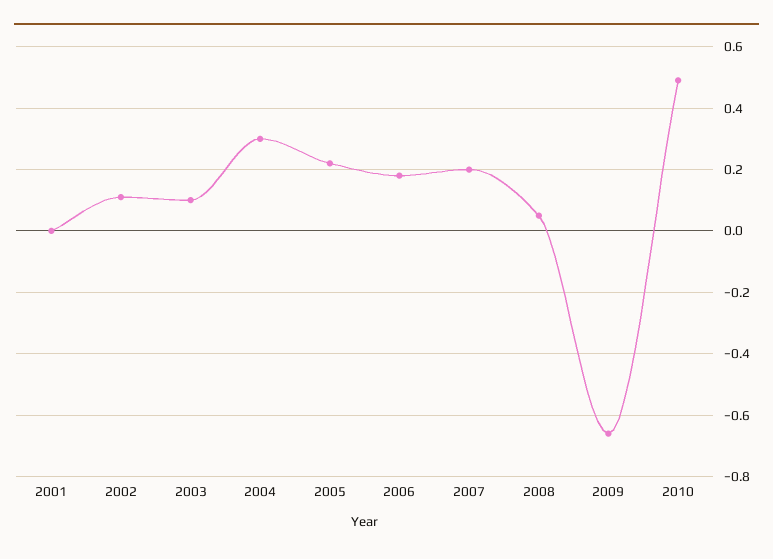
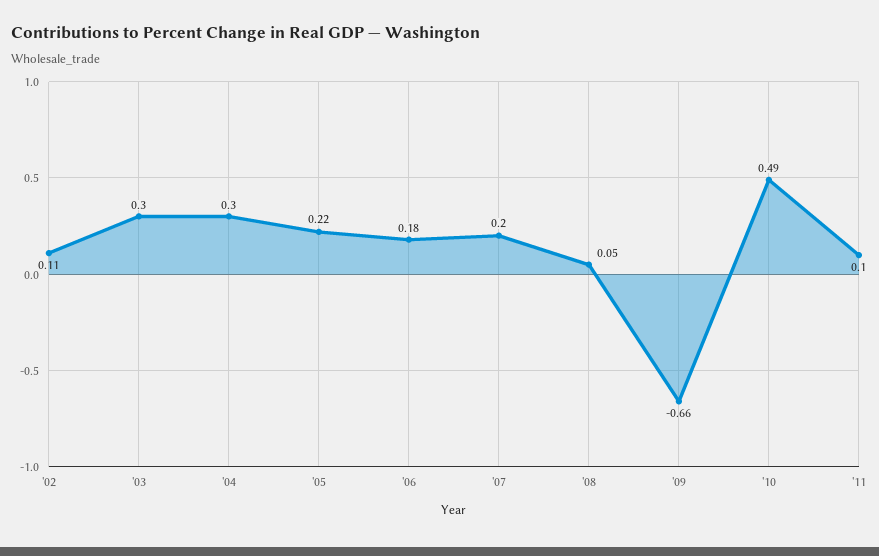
2001: 0 -> none
2003: 0.1 -> 0.3
'11: none -> 0.1

